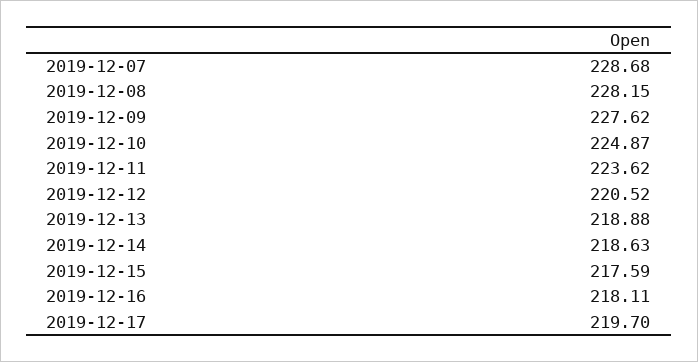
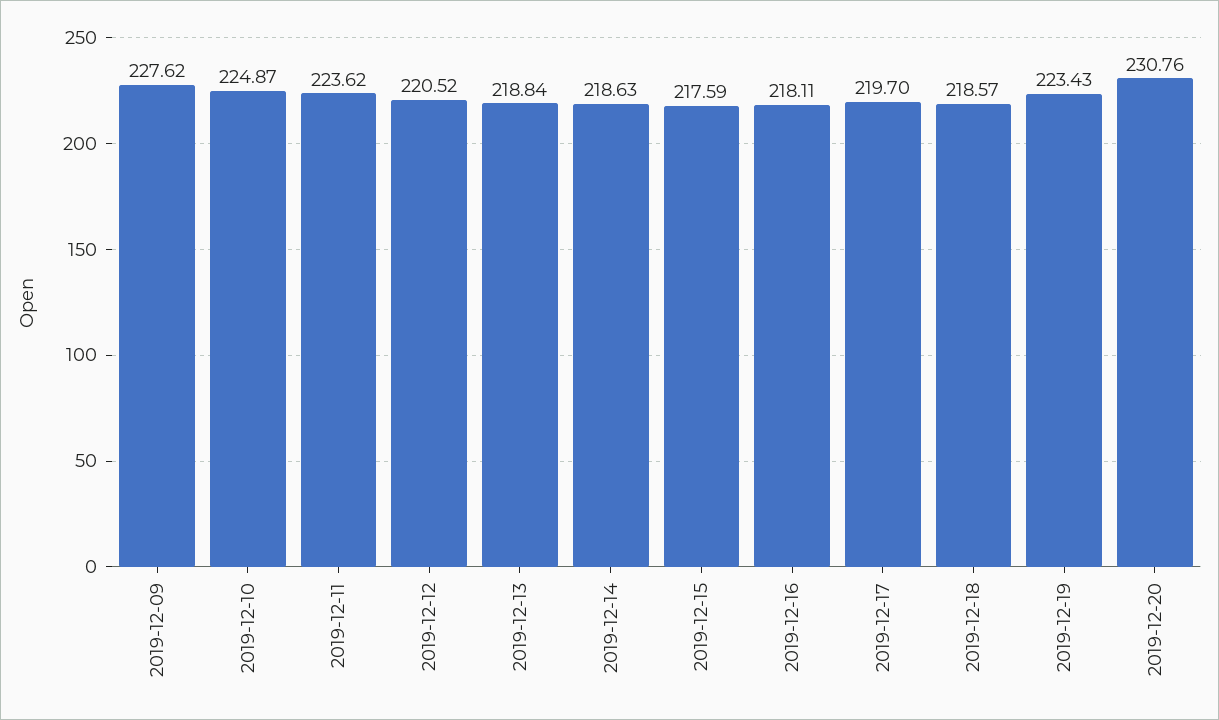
2019-12-07: 228.68 -> none
2019-12-08: 228.15 -> none
2019-12-13: 218.88 -> 218.84
2019-12-18: none -> 218.57
2019-12-19: none -> 223.43
2019-12-20: none -> 230.76

